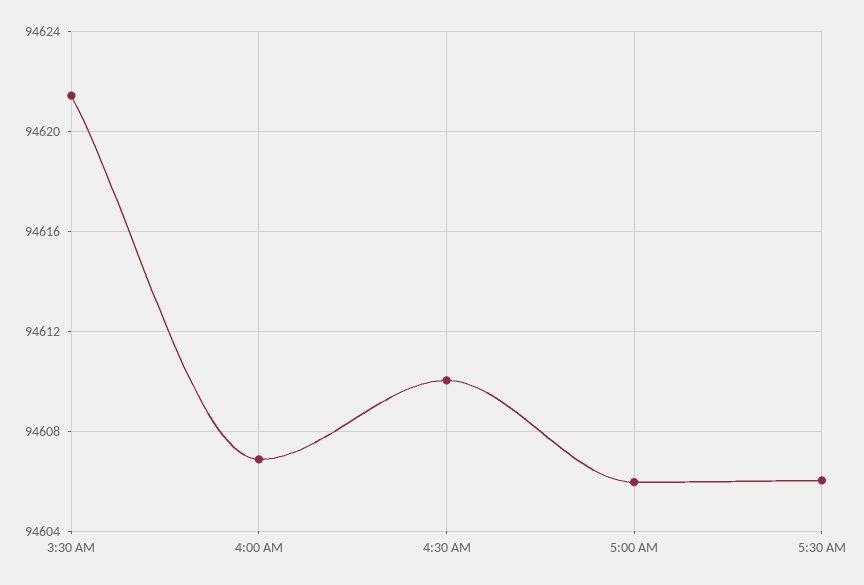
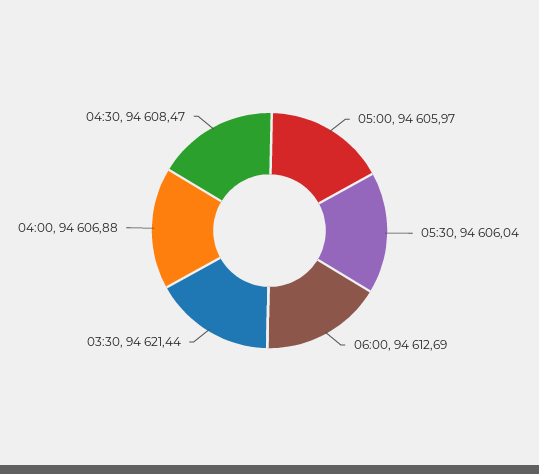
4:30 AM: 94610 -> 94608.47
06:00: none -> 94612.69

